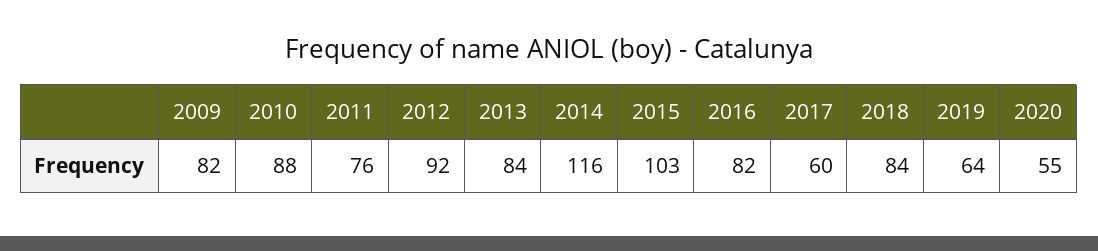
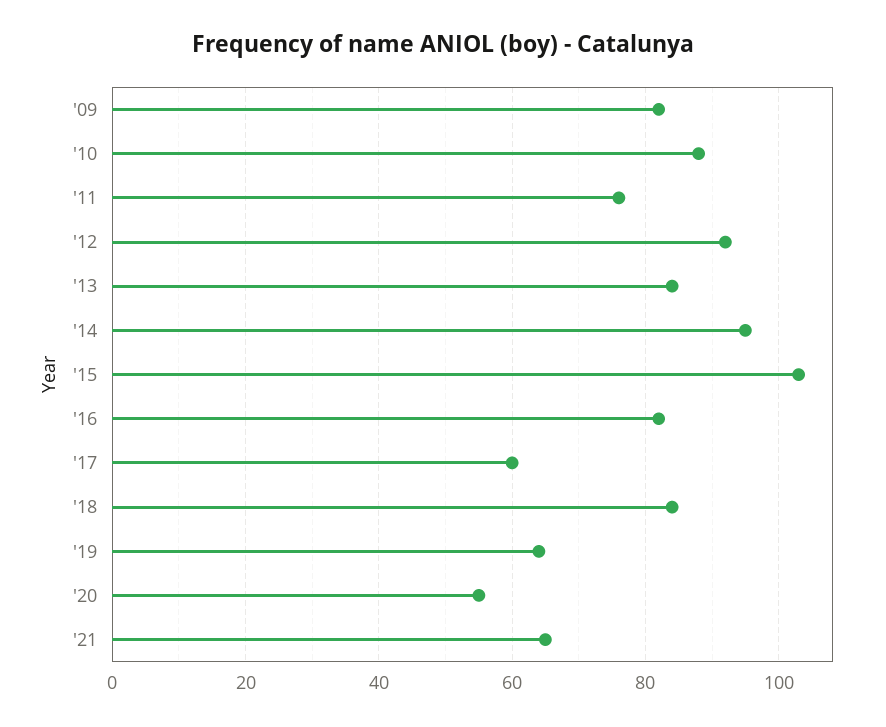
2014: 116 -> 95
'21: none -> 65

